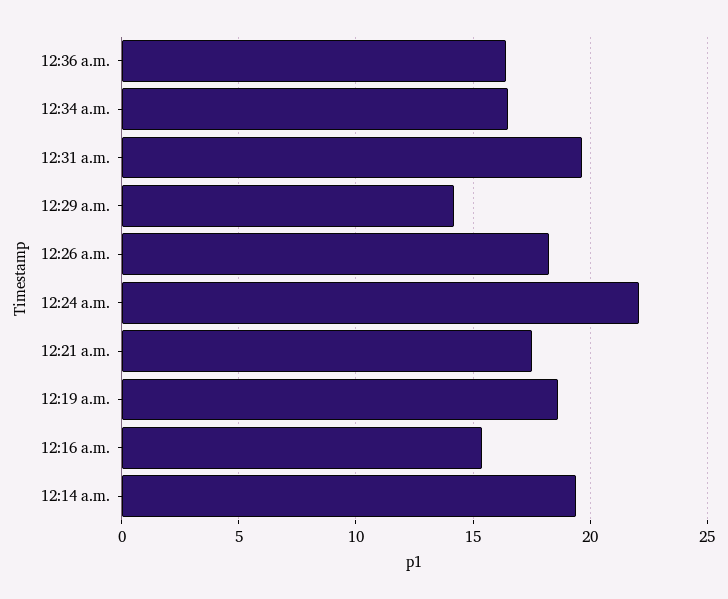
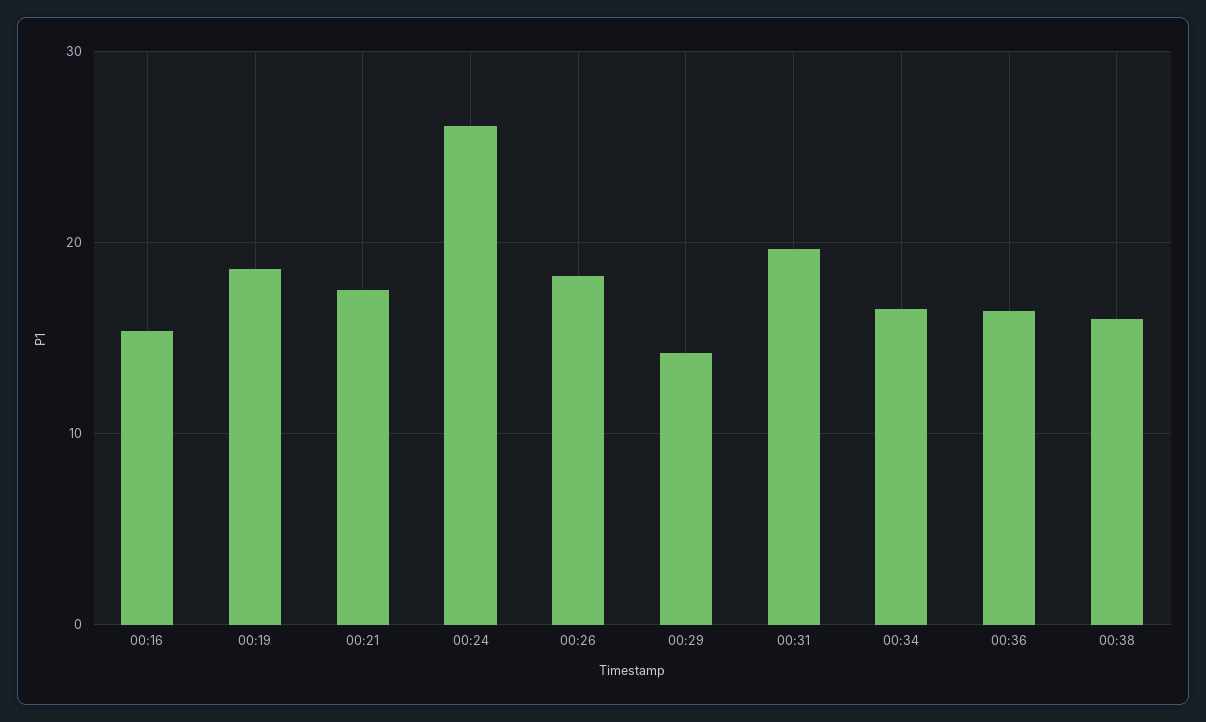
12:24 a.m.: 22 -> 26
12:14 a.m.: 19.5 -> none
00:38: none -> 16

